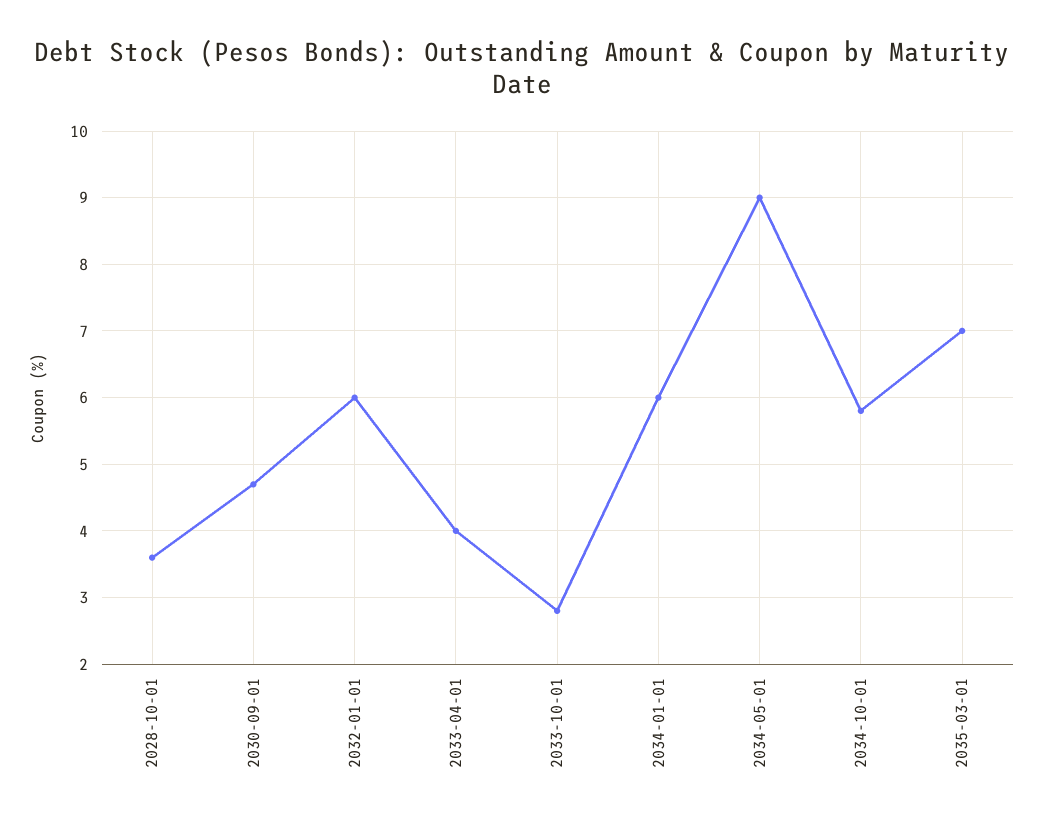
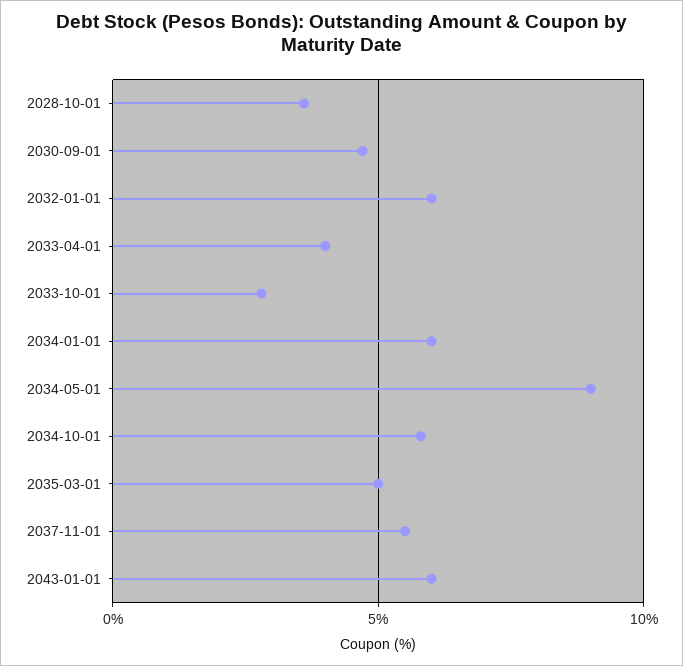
2035-03-01: 7 -> 5
2037-11-01: none -> 5.5
2043-01-01: none -> 6

